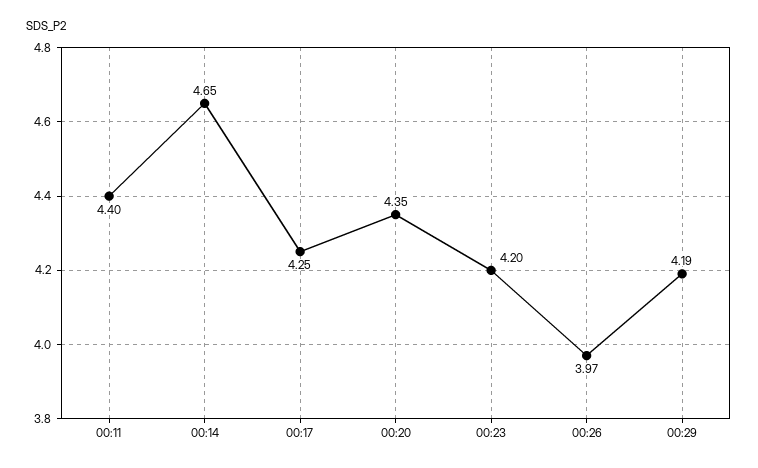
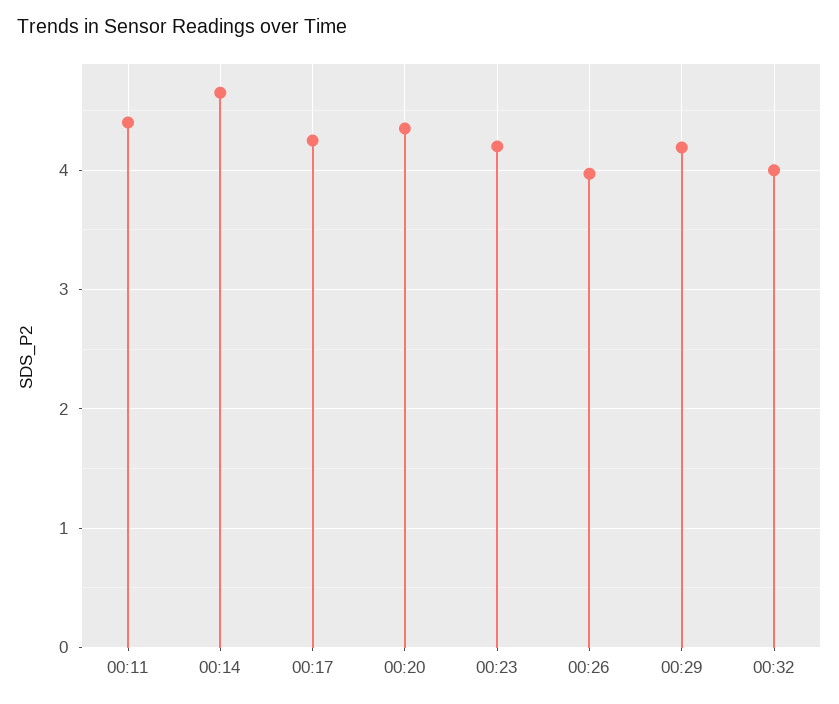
00:32: none -> 4

